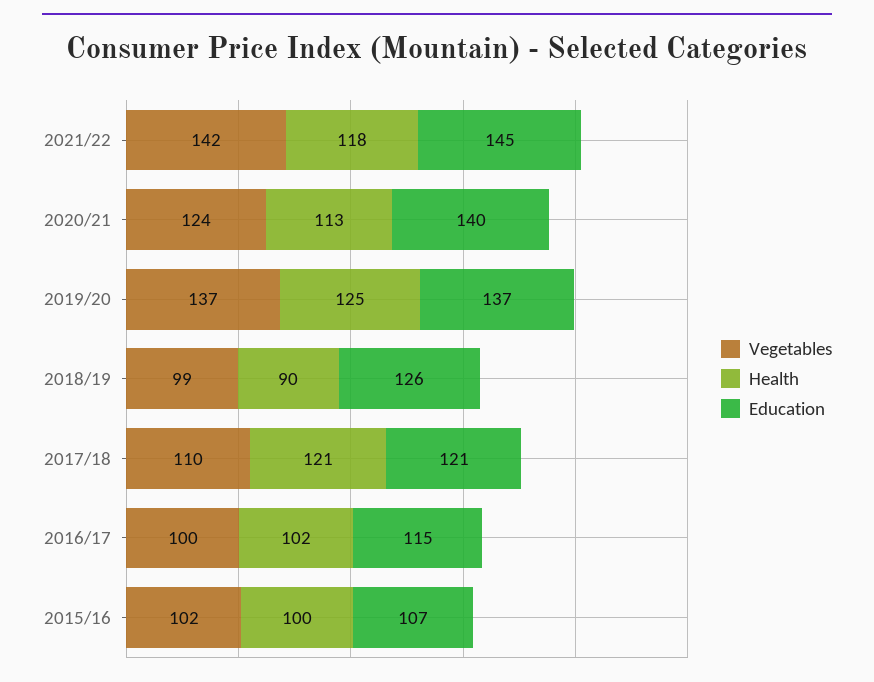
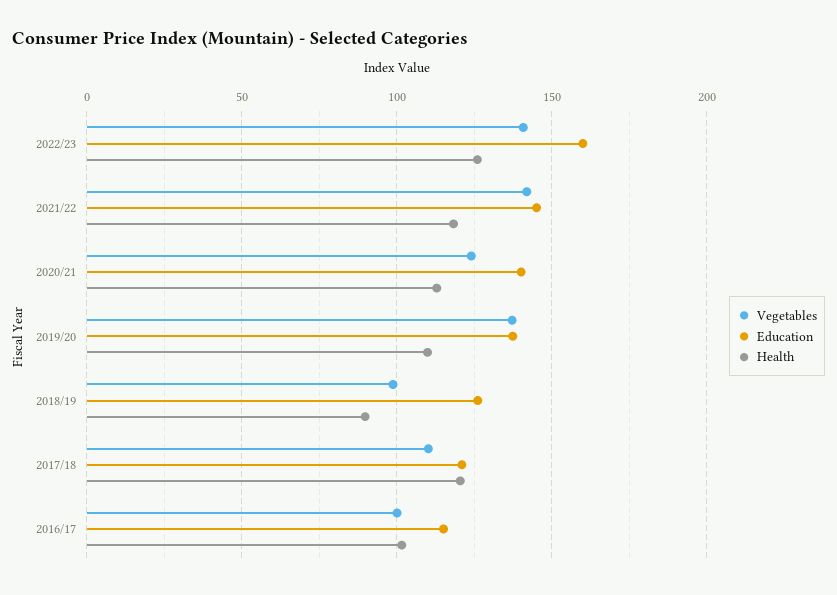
Health, 2019/20: 125 -> 110
Vegetables, 2015/16: 102 -> none
Health, 2015/16: 100 -> none
Education, 2015/16: 107 -> none
Vegetables, 2022/23: none -> 140
Education, 2022/23: none -> 160
Health, 2022/23: none -> 125

